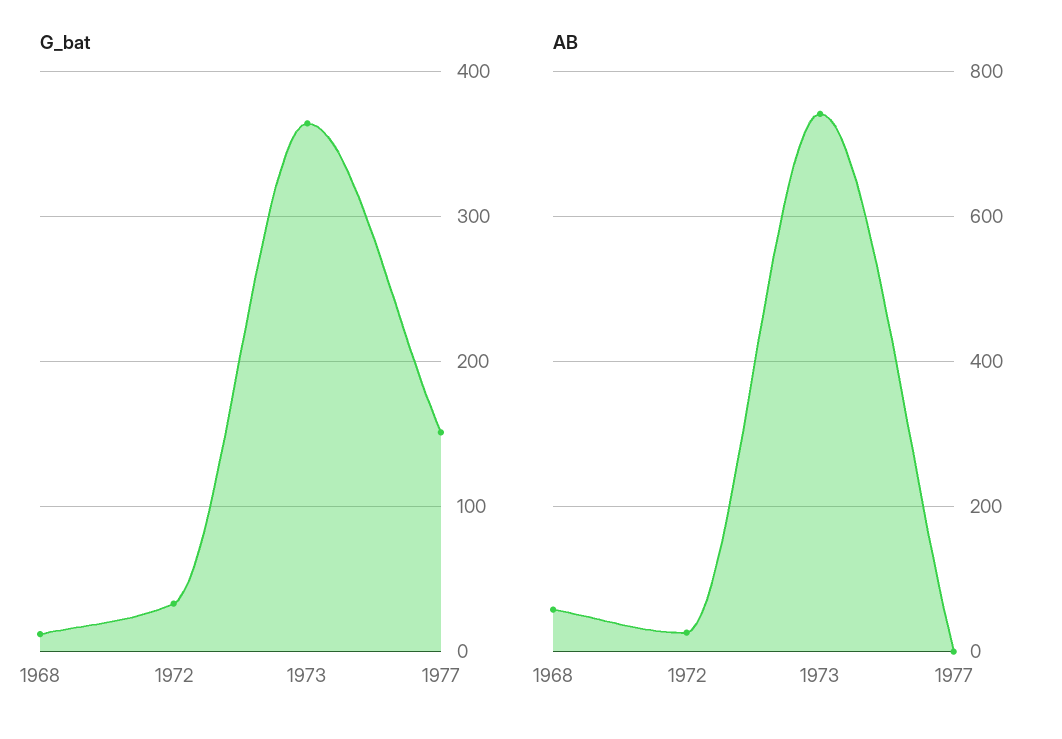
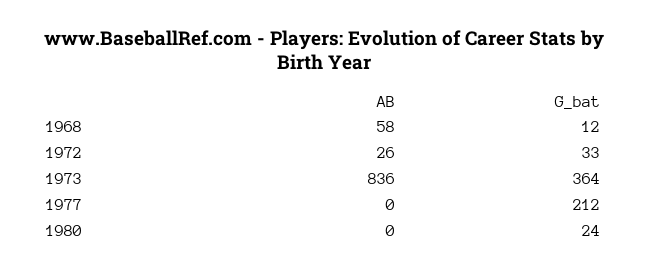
G_bat, 1977: 150 -> 212
AB, 1973: 740 -> 836
AB, 1980: none -> 0
G_bat, 1980: none -> 24

